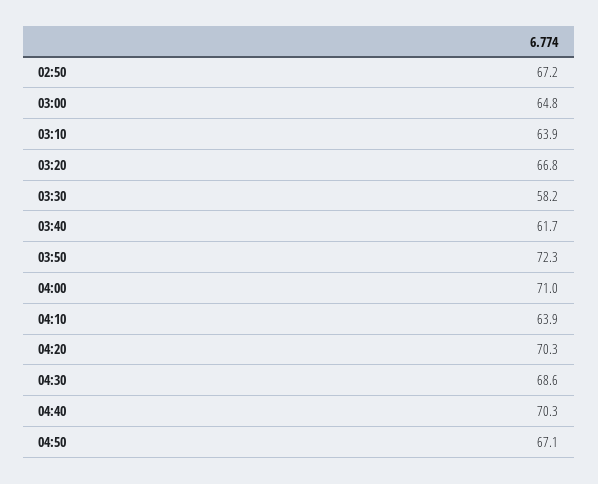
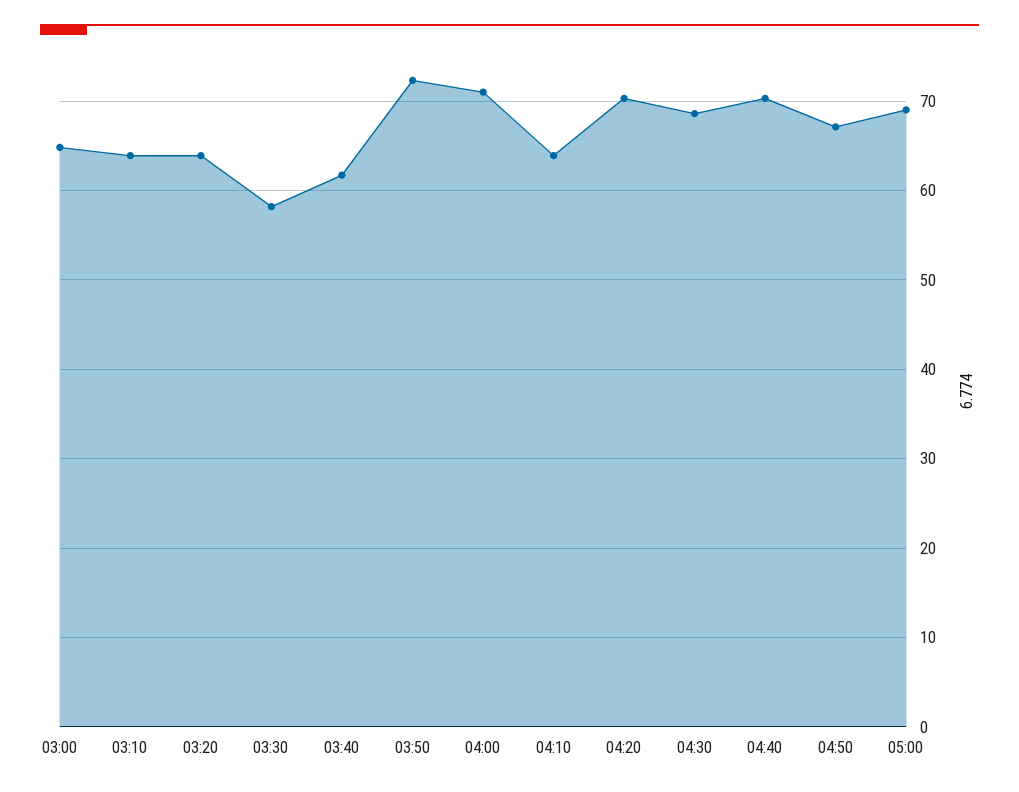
02:50: 67.2 -> none
03:20: 66.8 -> 64
05:00: none -> 69

